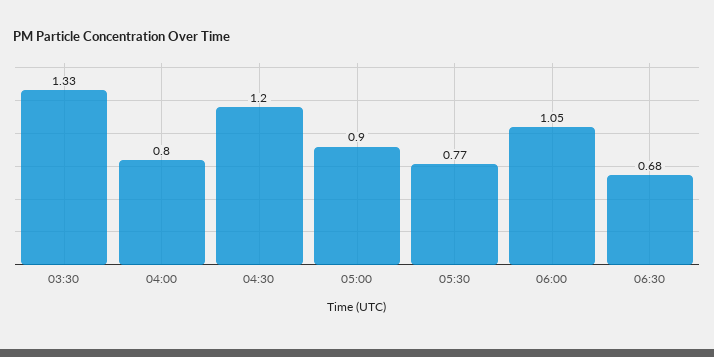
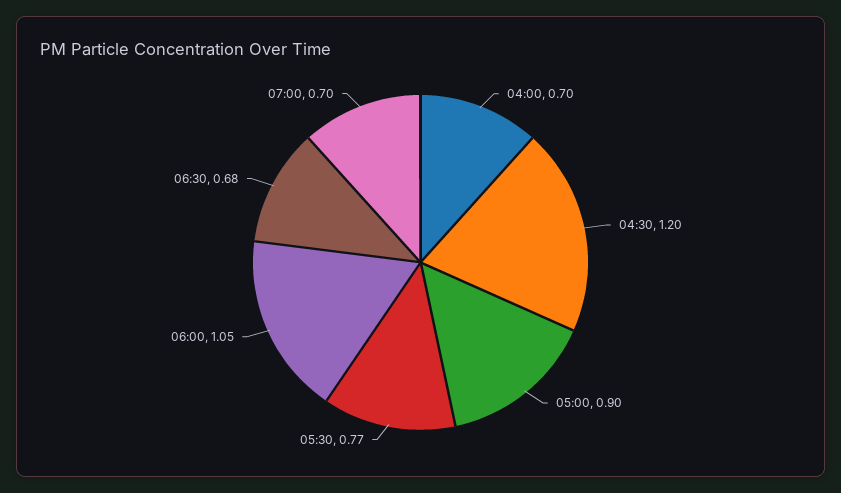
03:30: 1.33 -> none
04:00: 0.8 -> 0.7
07:00: none -> 0.7

